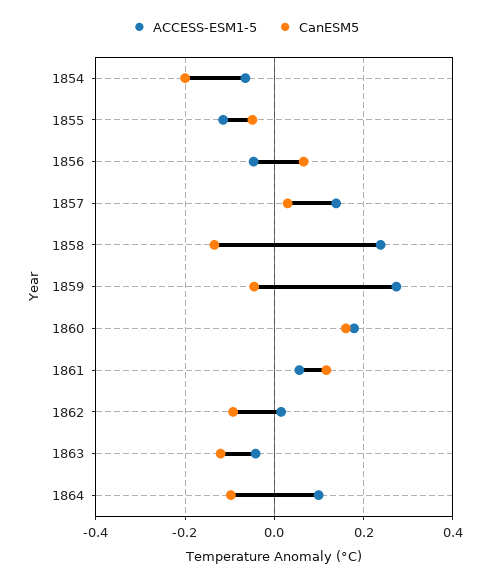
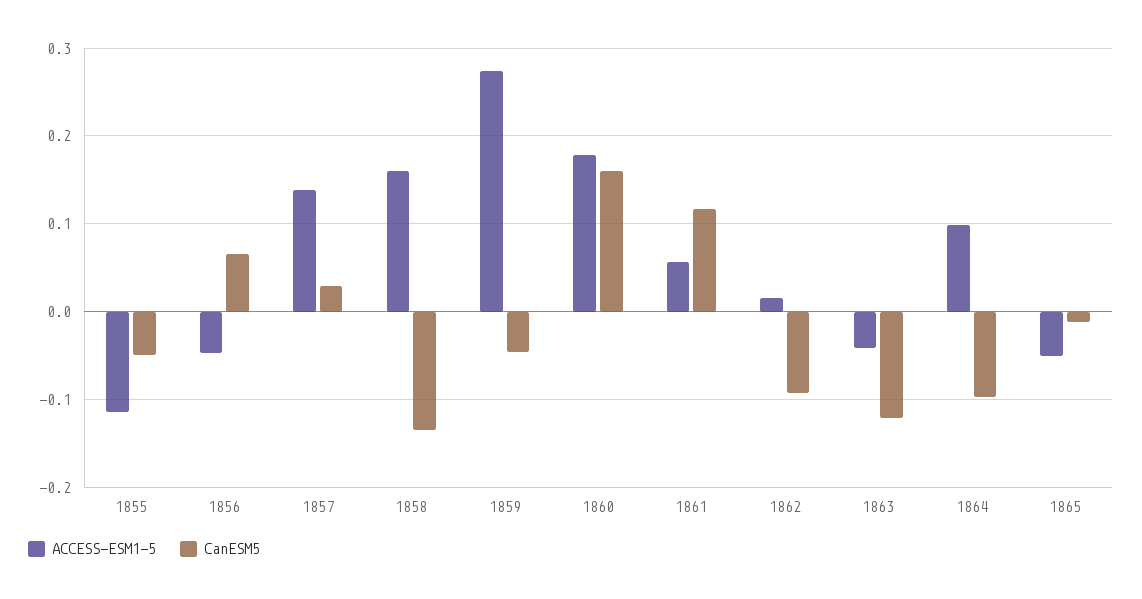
ACCESS-ESM1-5, 1854: -0.06 -> none
CanESM5, 1854: -0.2 -> none
ACCESS-ESM1-5, 1858: 0.24 -> 0.16
ACCESS-ESM1-5, 1865: none -> -0.05
CanESM5, 1865: none -> -0.01

